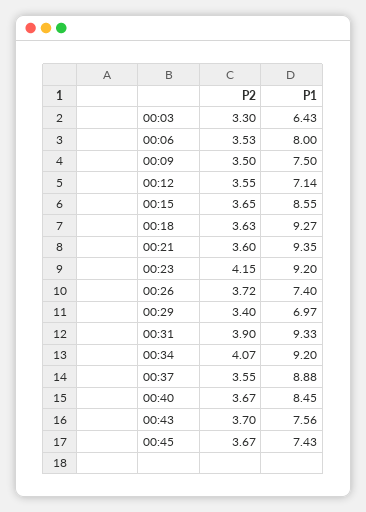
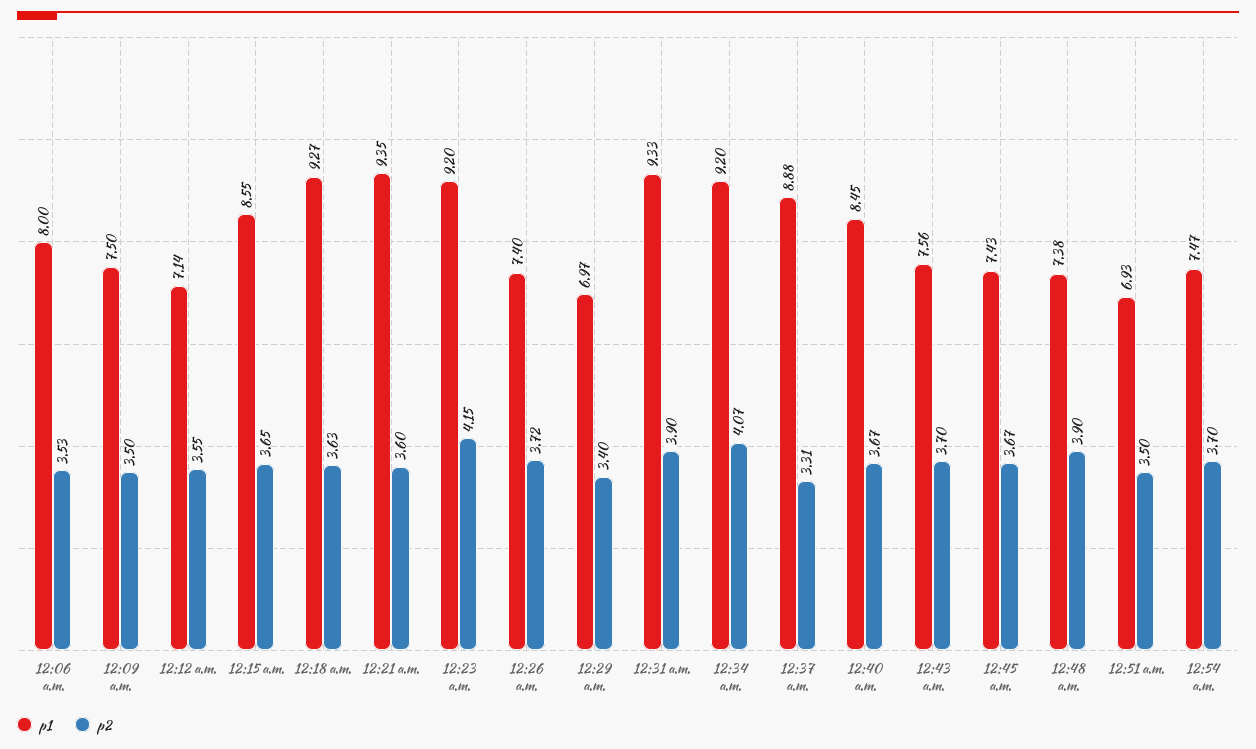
P2, 00:03: 3.3 -> none
P1, 00:03: 6.43 -> none
P2, 00:37: 3.55 -> 3.31
P1, 12:48 a.m.: none -> 7.38
P2, 12:48 a.m.: none -> 3.9
P1, 12:51 a.m.: none -> 6.93
P2, 12:51 a.m.: none -> 3.5
P1, 12:54 a.m.: none -> 7.47
P2, 12:54 a.m.: none -> 3.7

